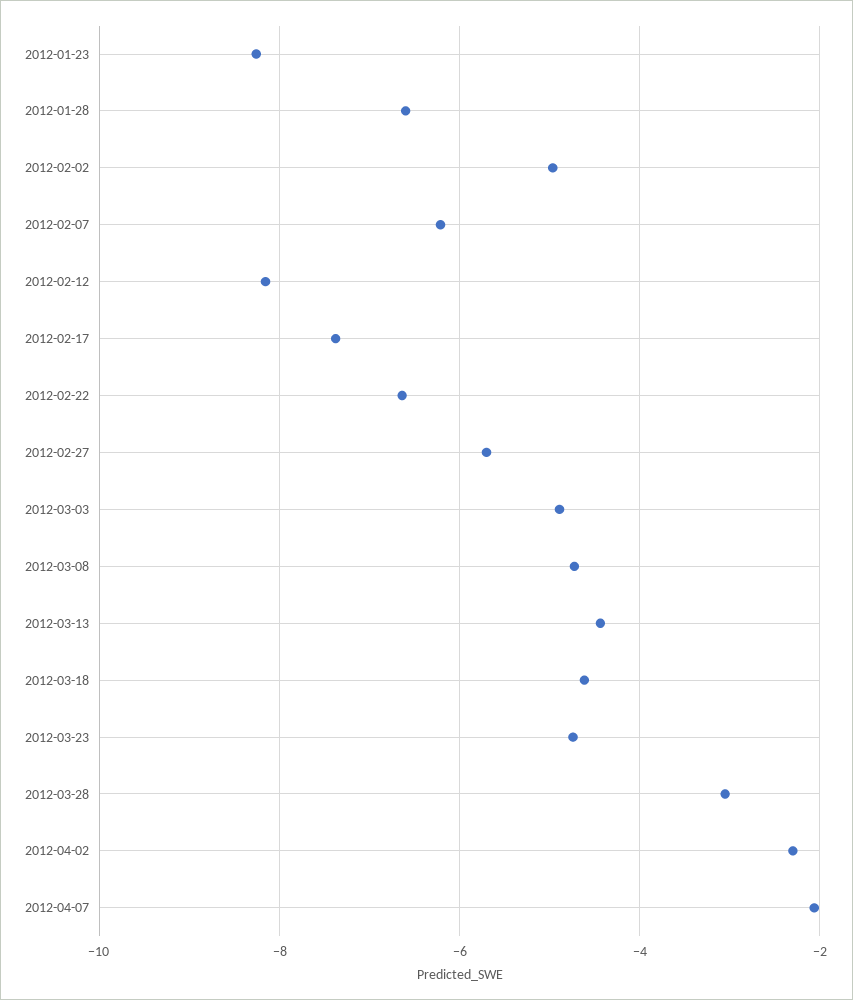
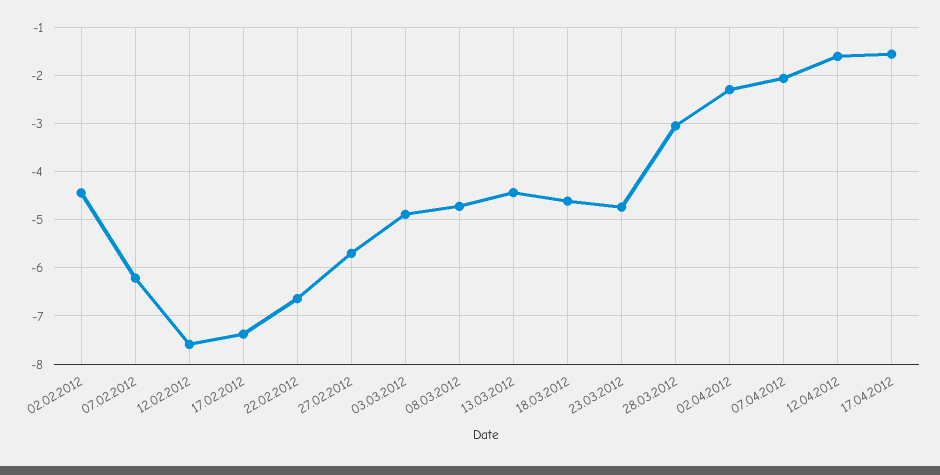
2012-01-23: -8.2 -> none
2012-01-28: -6.6 -> none
2012-02-02: -5 -> -4.4
2012-02-12: -8.2 -> -7.6
12.04.2012: none -> -1.6
17.04.2012: none -> -1.6

